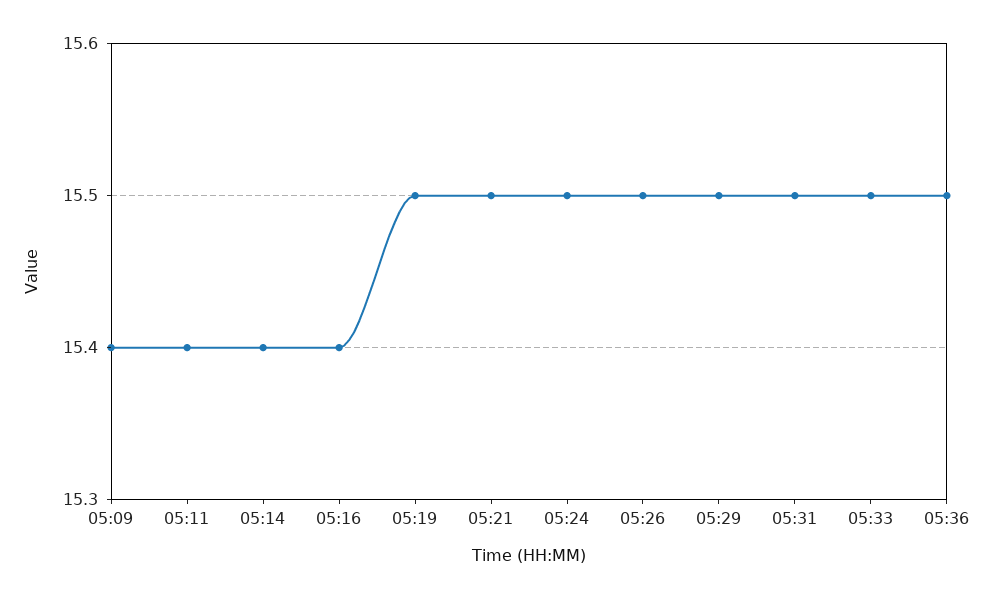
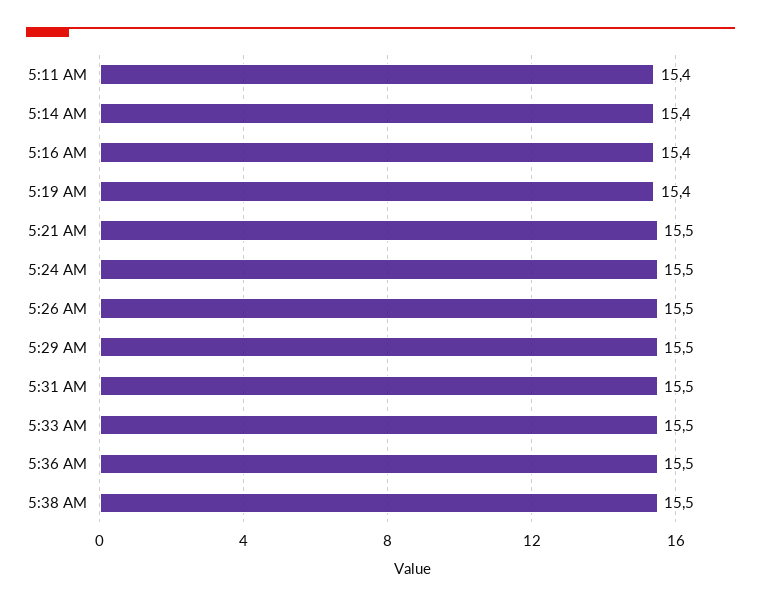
05:09: 15.4 -> none
05:19: 15.5 -> 15.4
5:38 AM: none -> 15.5

